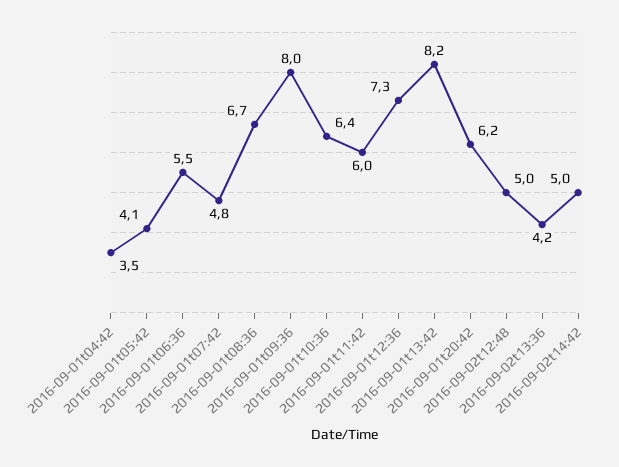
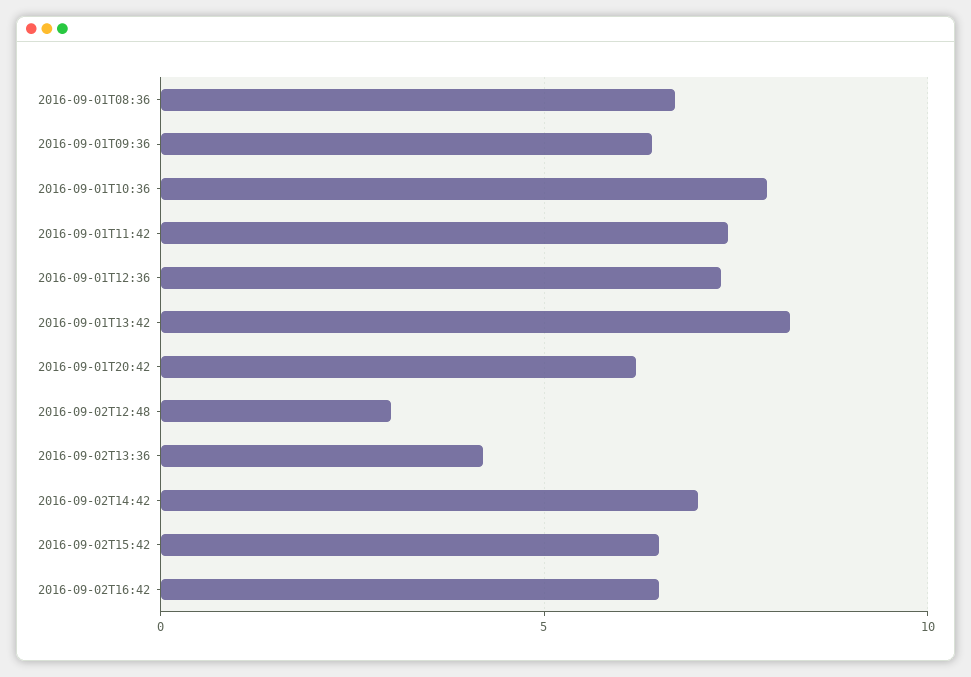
2016-09-01t04:42: 3.5 -> none
2016-09-01t05:42: 4.1 -> none
2016-09-01t06:36: 5.5 -> none
2016-09-01t07:42: 4.8 -> none
2016-09-01t09:36: 8 -> 6.5
2016-09-01t10:36: 6.4 -> 8
2016-09-01t11:42: 6 -> 7.5
2016-09-02t12:48: 5 -> 3
2016-09-02t14:42: 5 -> 7
2016-09-02T15:42: none -> 6.5
2016-09-02T16:42: none -> 6.5

